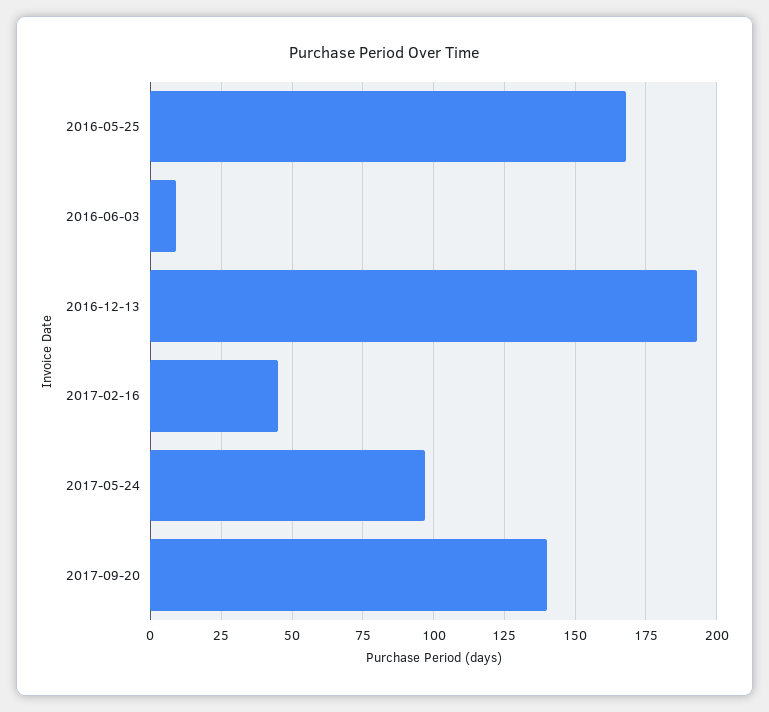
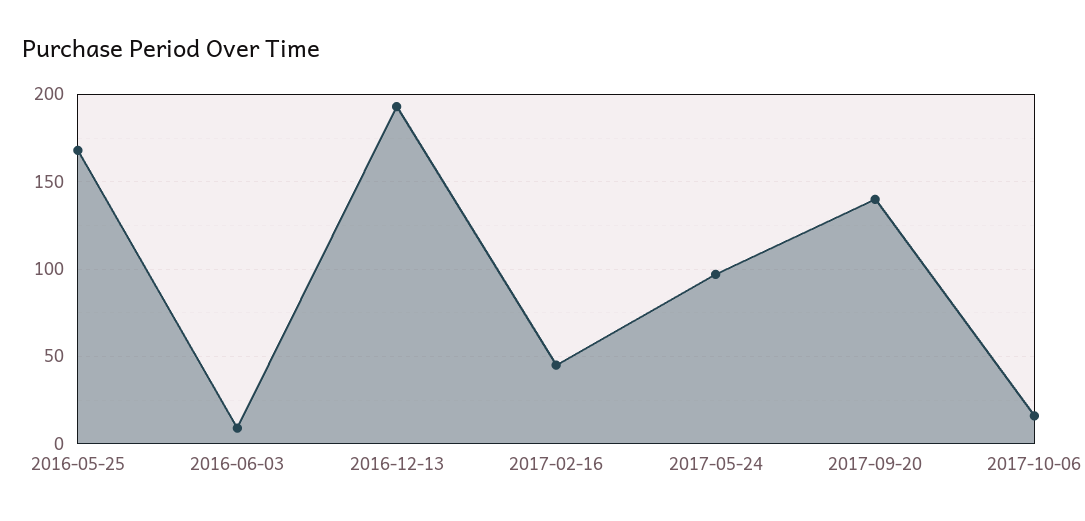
2017-10-06: none -> 15

